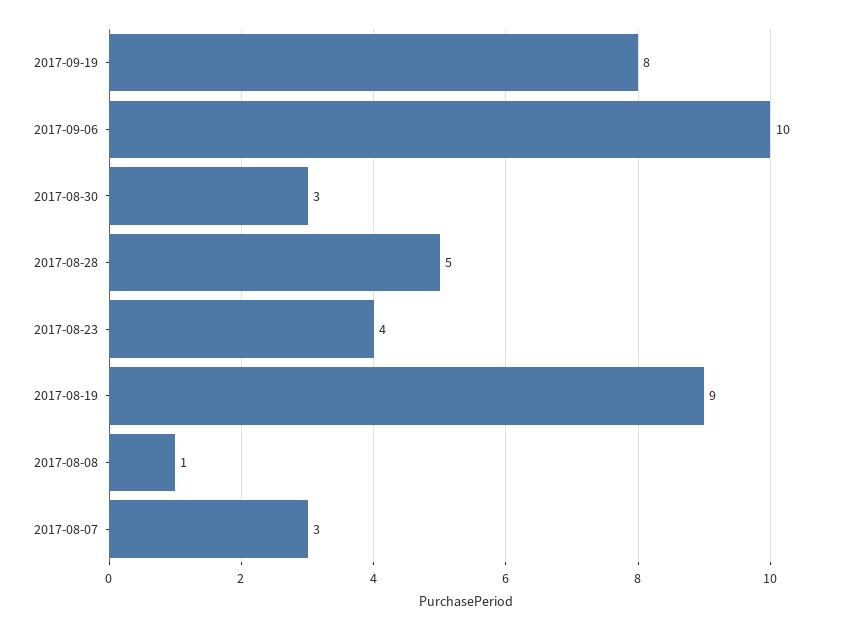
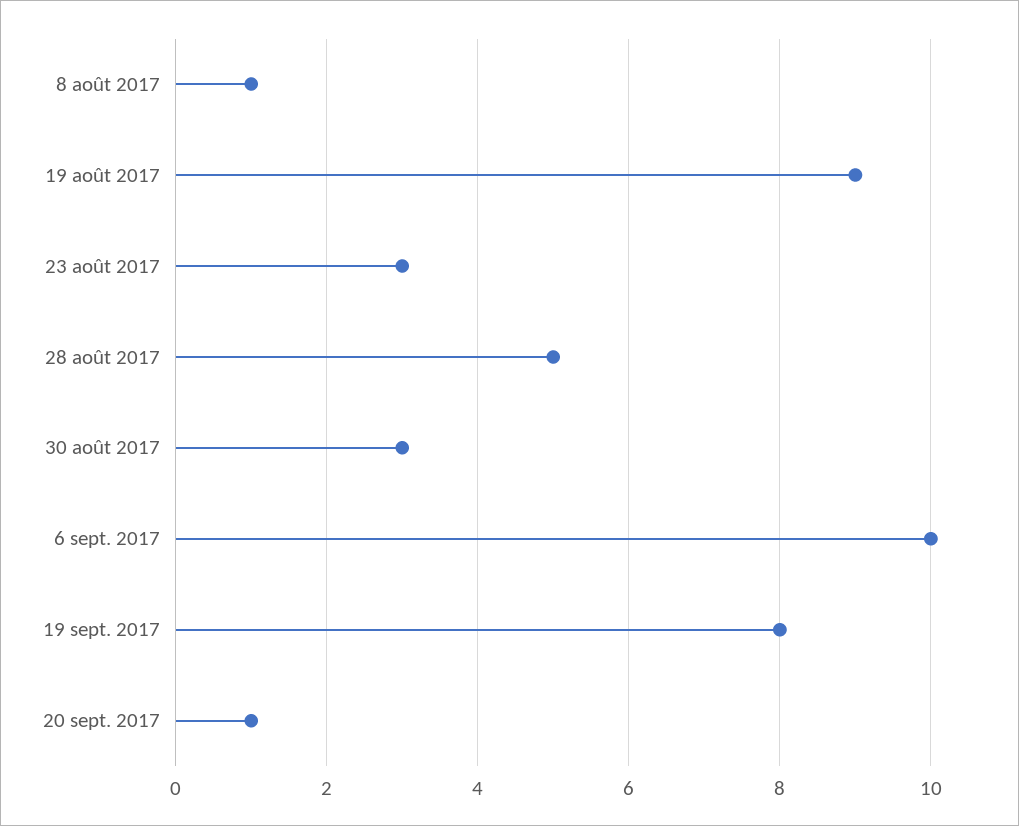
2017-08-23: 4 -> 3
2017-08-07: 3 -> none
20 sept. 2017: none -> 1

